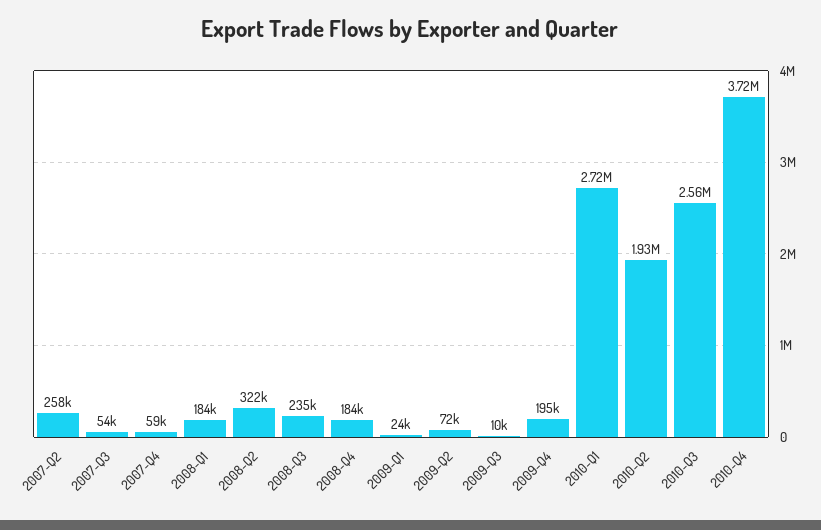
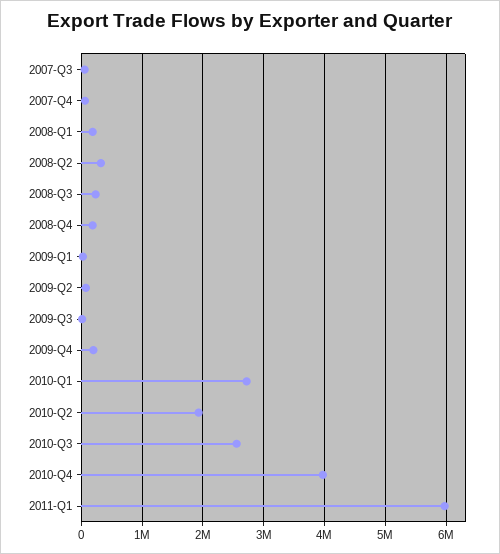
2007-Q2: 258000 -> none
2010-Q4: 3720000 -> 4000000
2011-Q1: none -> 6000000

